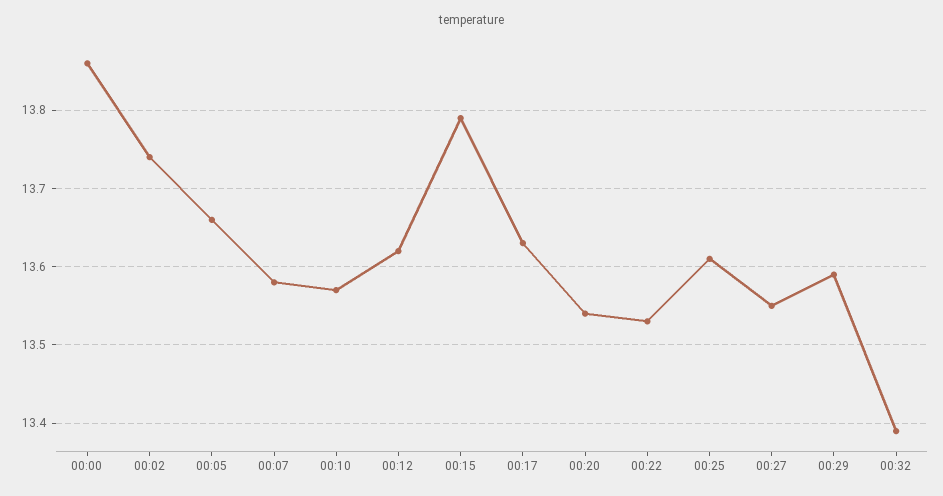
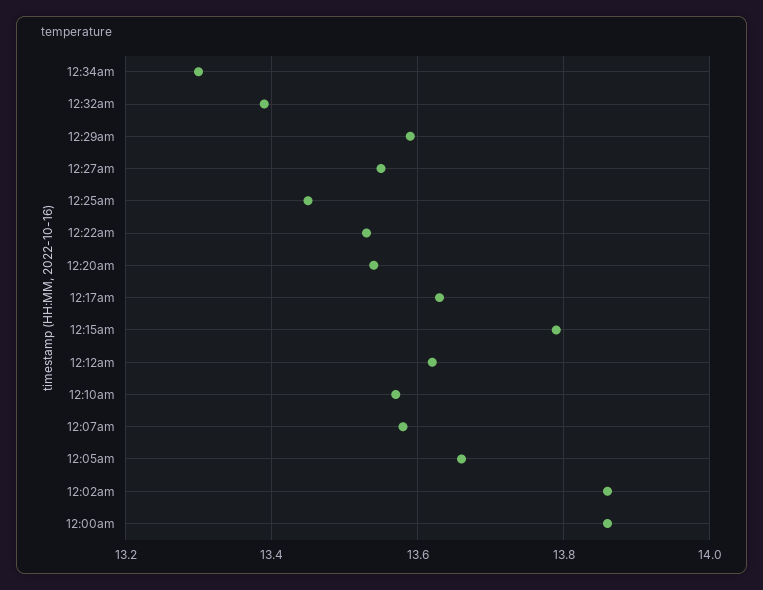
00:02: 13.74 -> 13.85
00:25: 13.61 -> 13.45
12:34am: none -> 13.3

